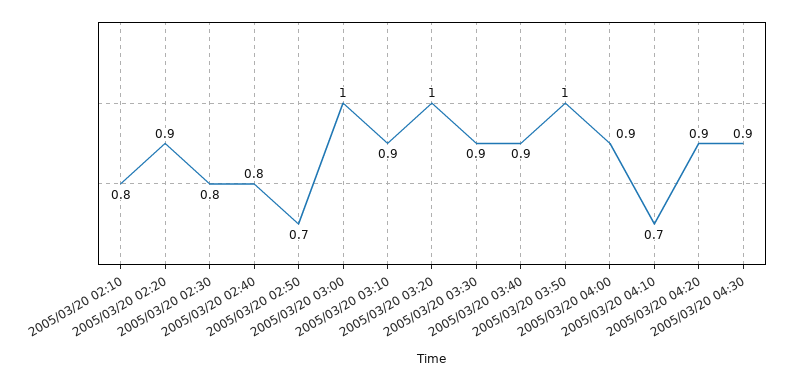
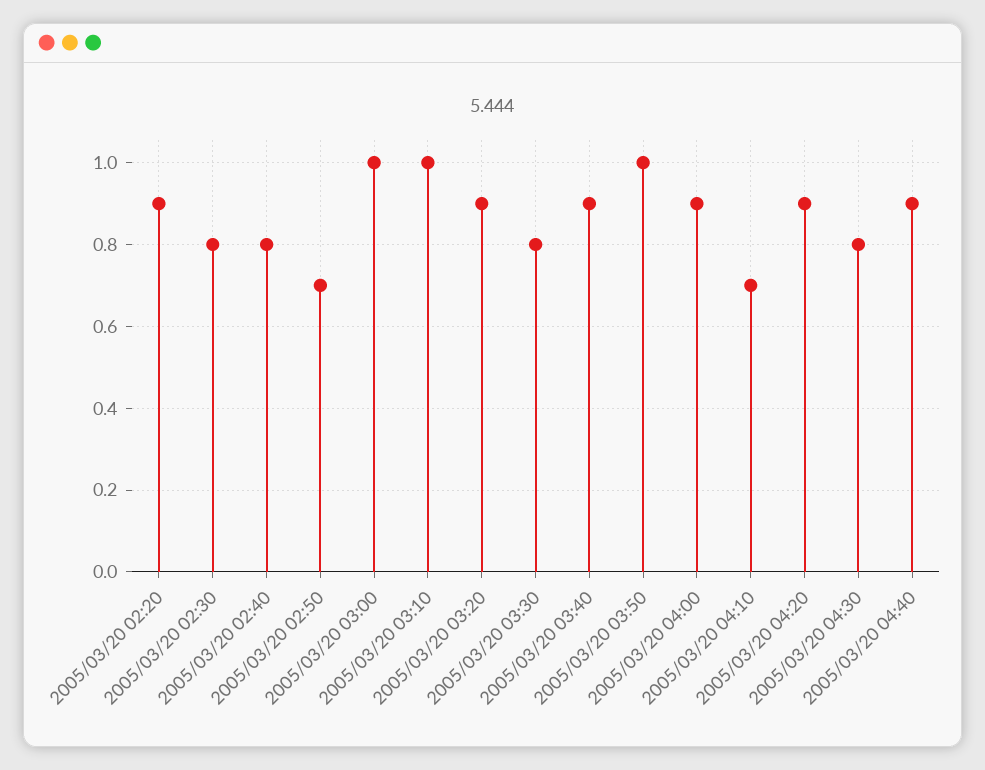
2005/03/20 02:10: 0.8 -> none
2005/03/20 03:10: 0.9 -> 1
2005/03/20 03:20: 1 -> 0.9
2005/03/20 03:30: 0.9 -> 0.8
2005/03/20 04:30: 0.9 -> 0.8
2005/03/20 04:40: none -> 0.9

